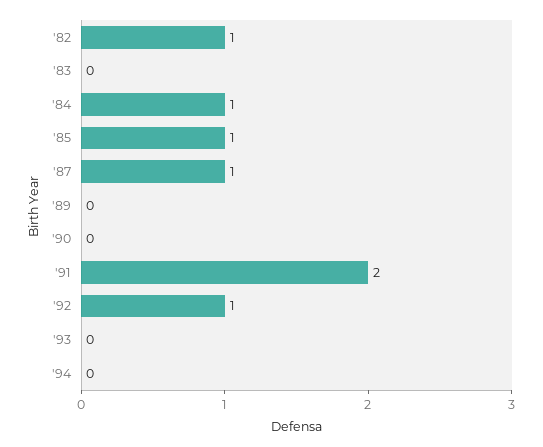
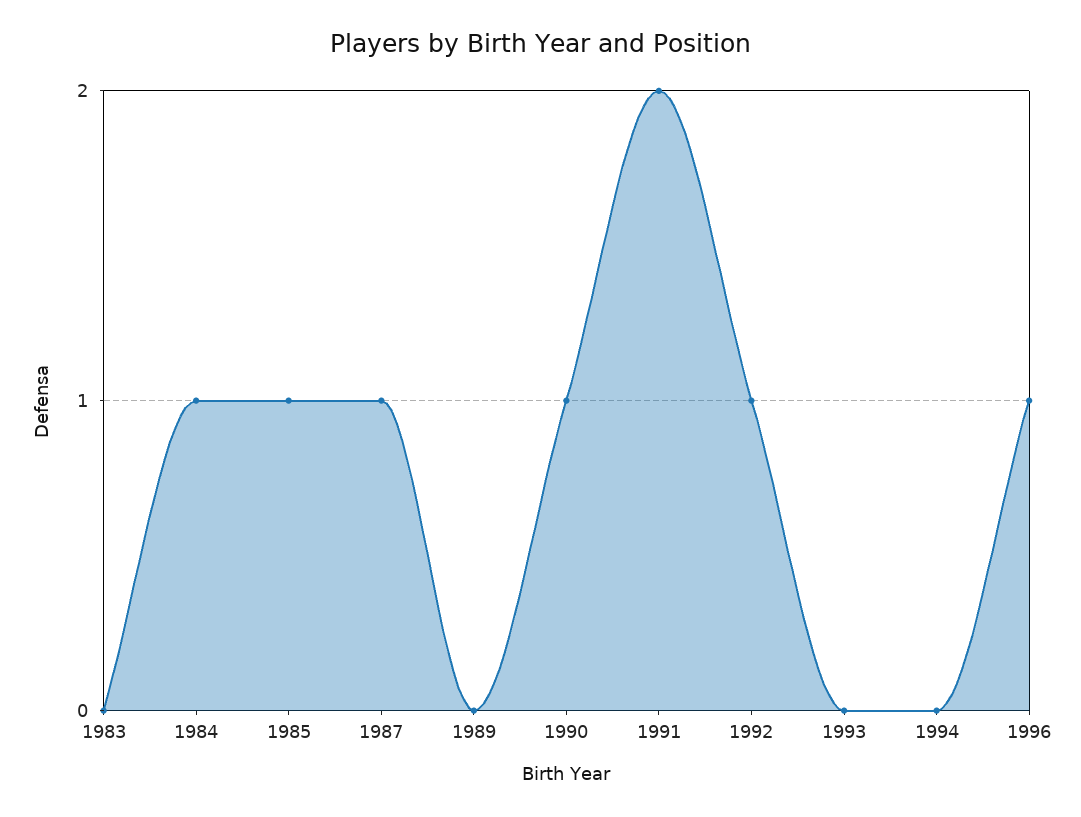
'82: 1 -> none
'90: 0 -> 1
1996: none -> 1

